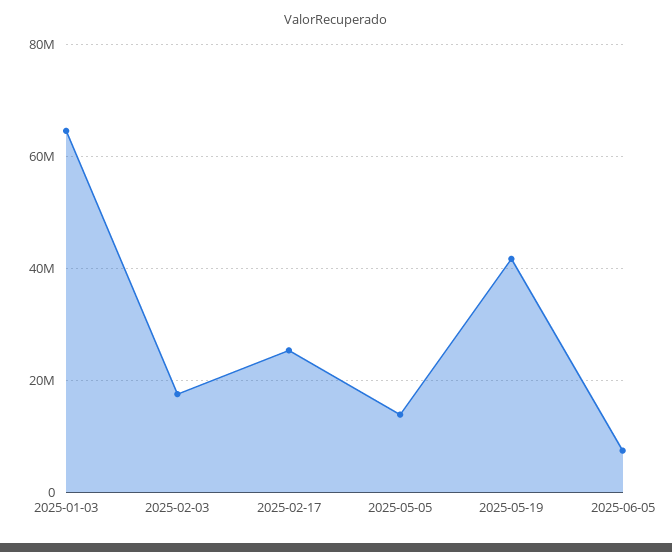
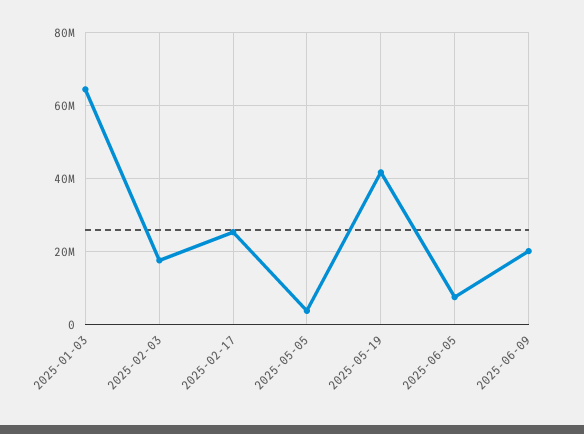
2025-05-05: 14000000 -> 4000000
2025-06-09: none -> 20000000

